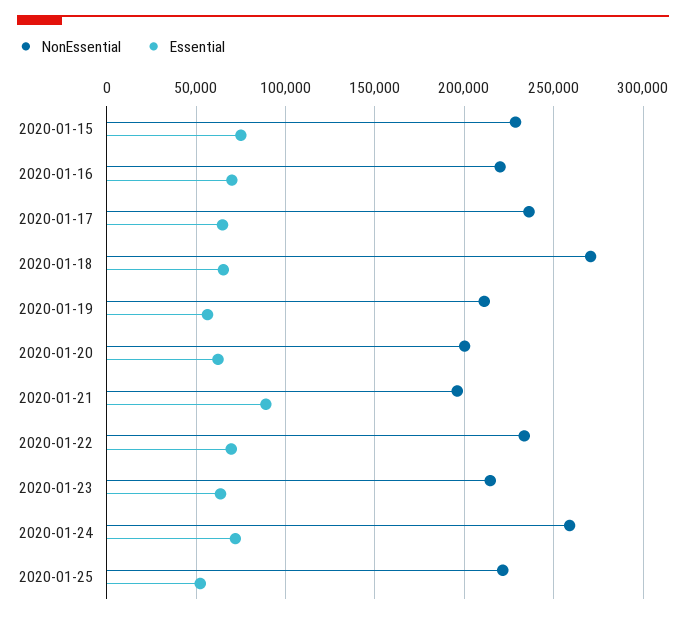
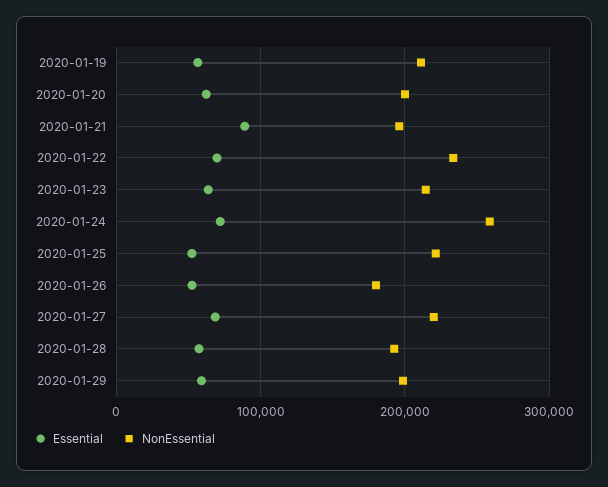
NonEssential, 2020-01-15: 230000 -> none
Essential, 2020-01-15: 75000 -> none
NonEssential, 2020-01-16: 220000 -> none
Essential, 2020-01-16: 70000 -> none
NonEssential, 2020-01-17: 235000 -> none
Essential, 2020-01-17: 65000 -> none
NonEssential, 2020-01-18: 270000 -> none
Essential, 2020-01-18: 65000 -> none
Essential, 2020-01-26: none -> 50000
NonEssential, 2020-01-26: none -> 180000
Essential, 2020-01-27: none -> 70000
NonEssential, 2020-01-27: none -> 220000
Essential, 2020-01-28: none -> 60000
NonEssential, 2020-01-28: none -> 190000
Essential, 2020-01-29: none -> 60000
NonEssential, 2020-01-29: none -> 200000

